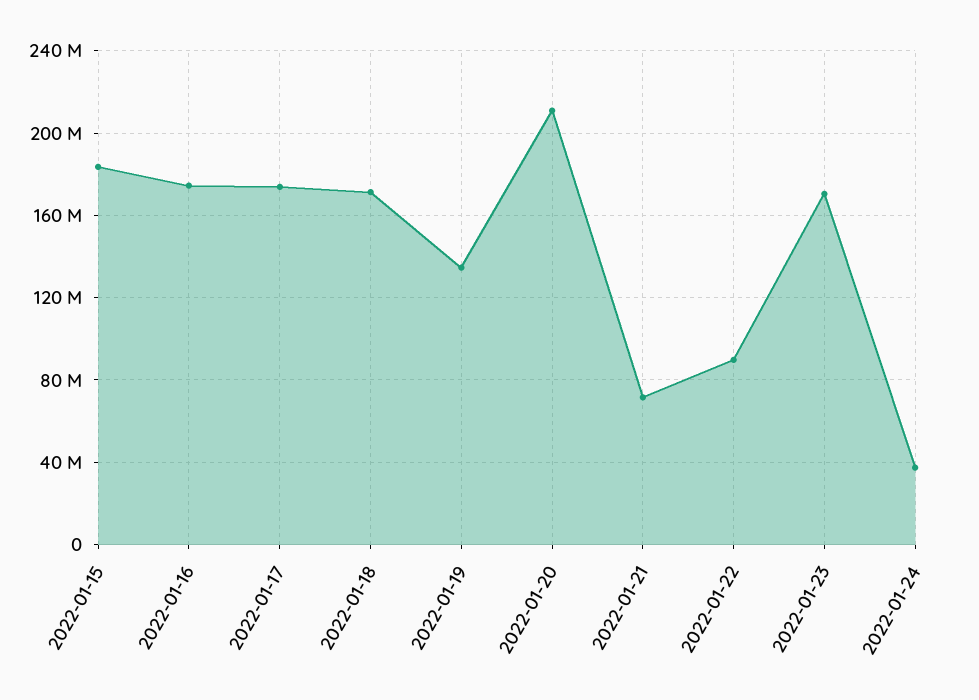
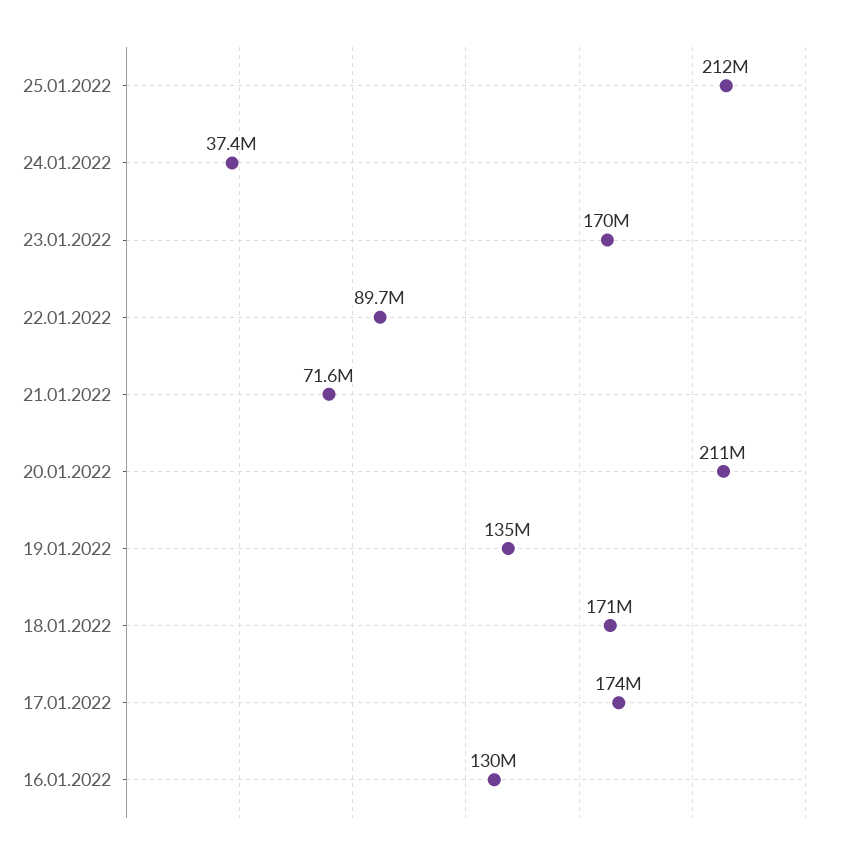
2022-01-15: 185000000 -> none
2022-01-16: 175000000 -> 130000000
25.01.2022: none -> 212000000

